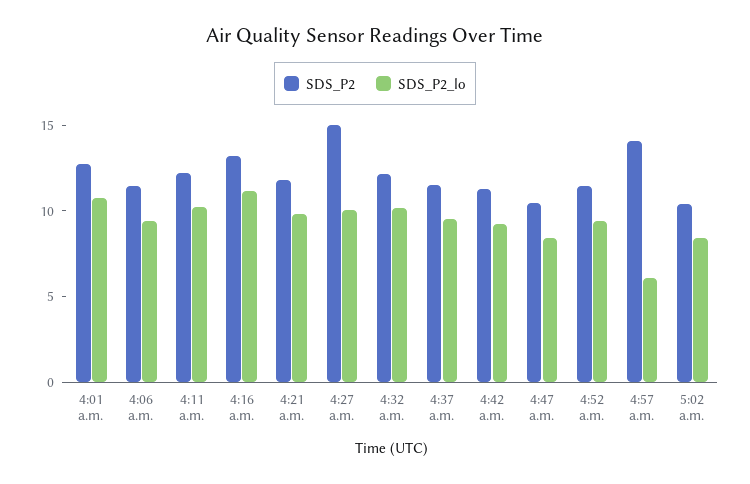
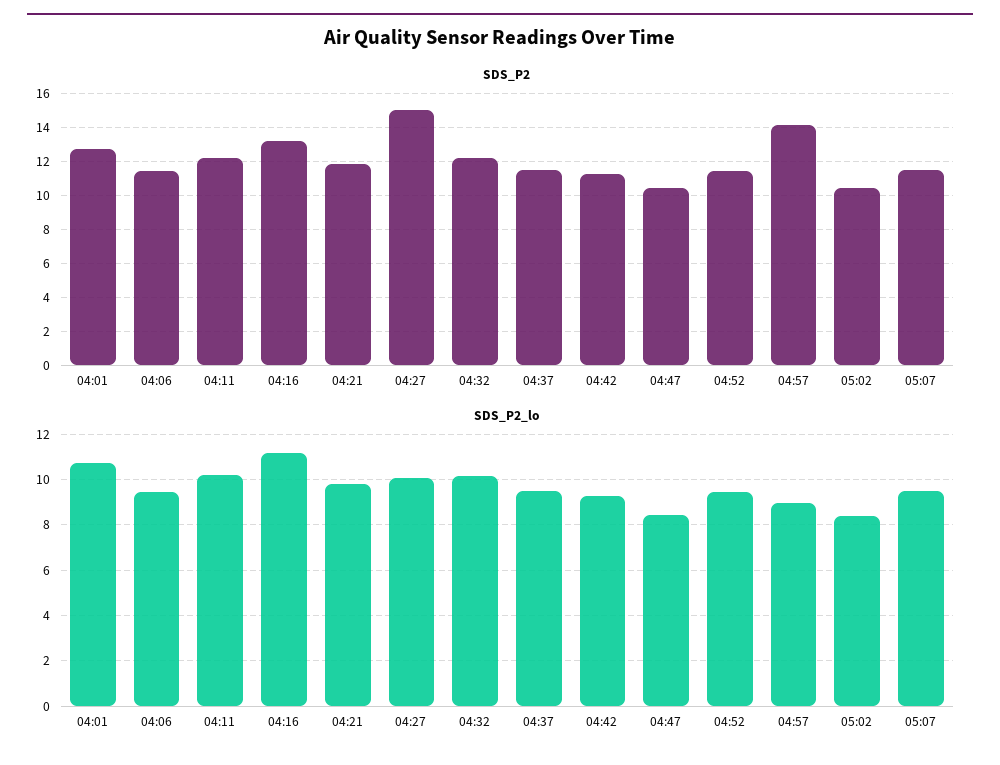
SDS_P2_lo, 4:57 a.m.: 6 -> 9
SDS_P2, 05:07: none -> 11.5
SDS_P2_lo, 05:07: none -> 9.5

